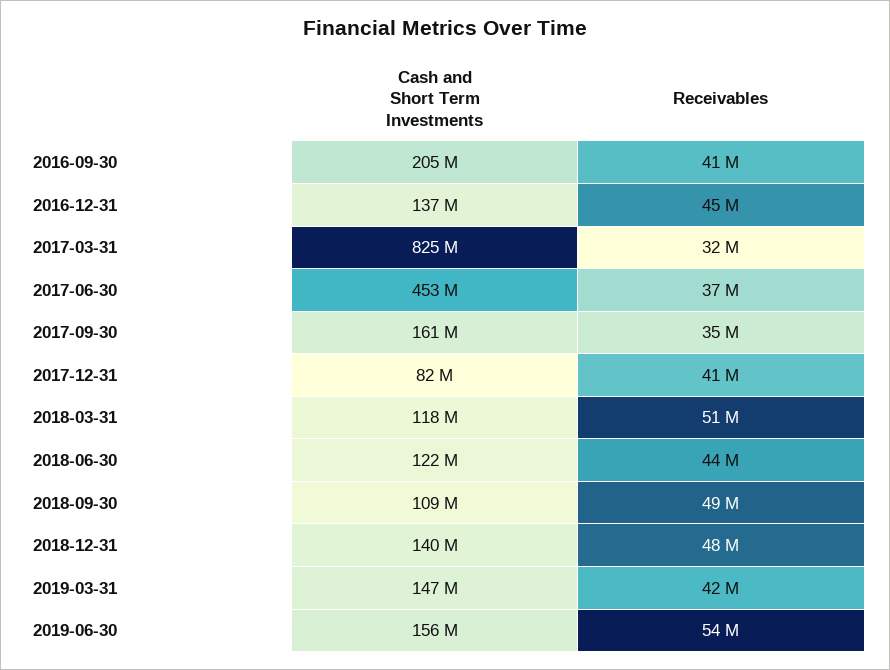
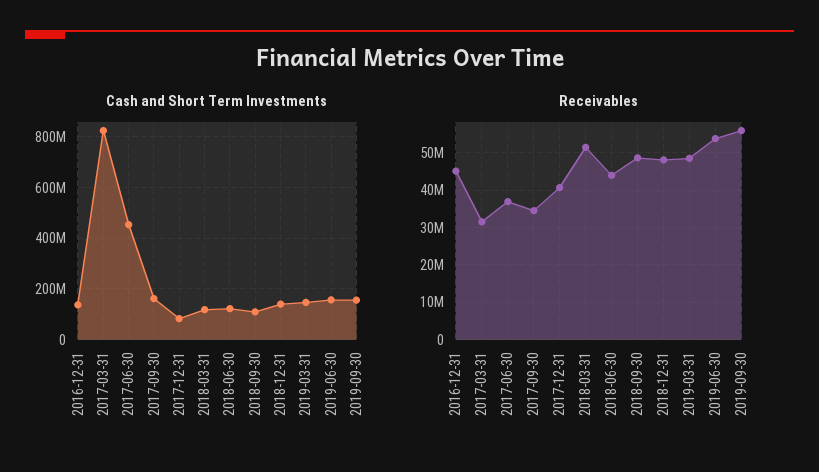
Cash and Short Term Investments, 2016-09-30: 205000000 -> none
Receivables, 2016-09-30: 41000000 -> none
Receivables, 2019-03-31: 42000000 -> 48000000
Cash and Short Term Investments, 2019-09-30: none -> 150000000
Receivables, 2019-09-30: none -> 56000000

